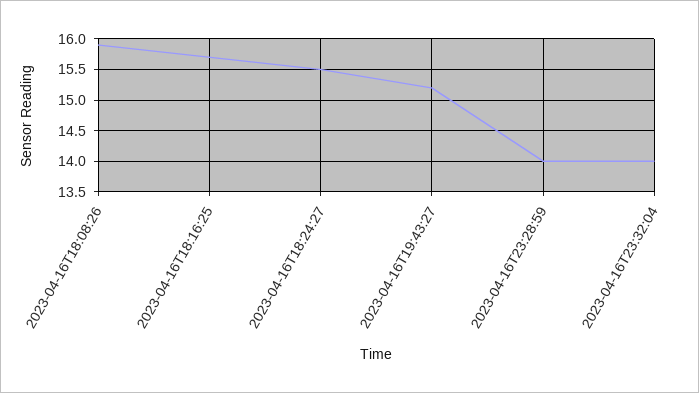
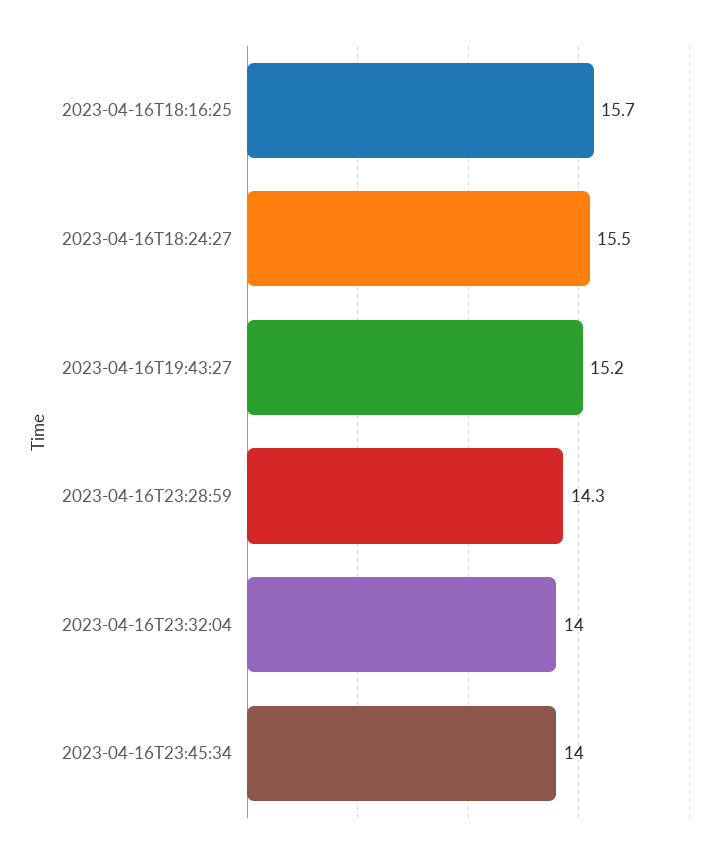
2023-04-16T18:08:26: 15.9 -> none
2023-04-16T23:28:59: 14 -> 14.3
2023-04-16T23:45:34: none -> 14

